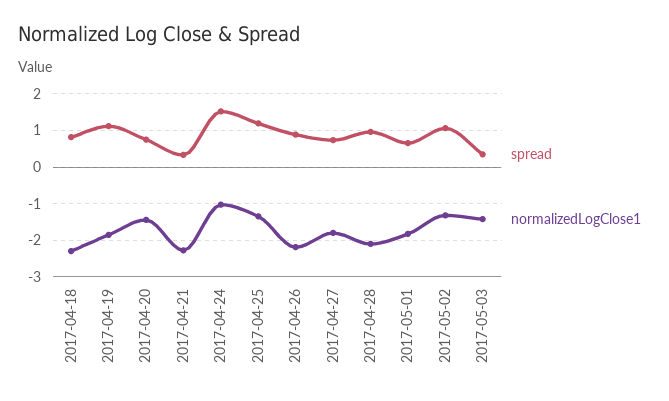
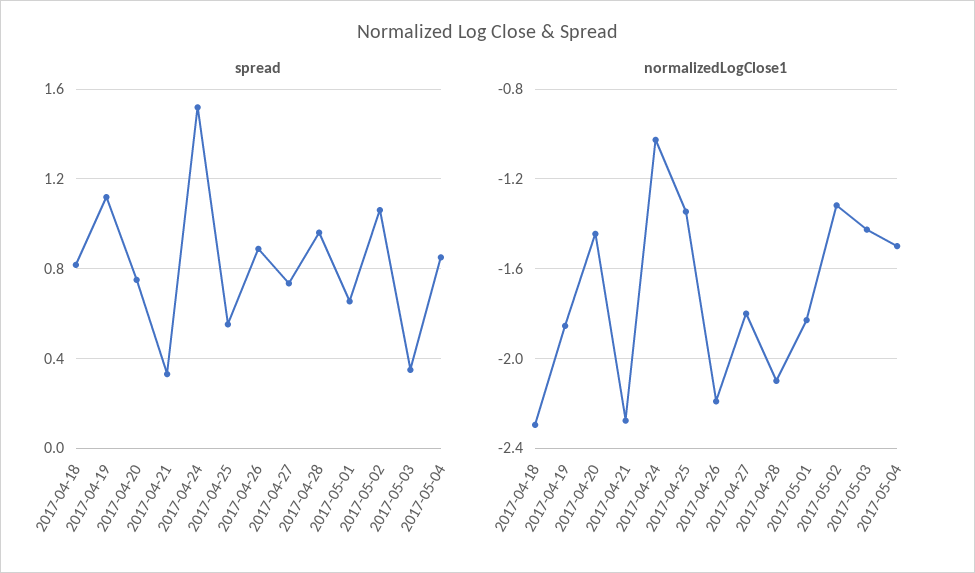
spread, 2017-04-25: 1.2 -> 0.55
spread, 2017-05-04: none -> 0.85
normalizedLogClose1, 2017-05-04: none -> -1.5

